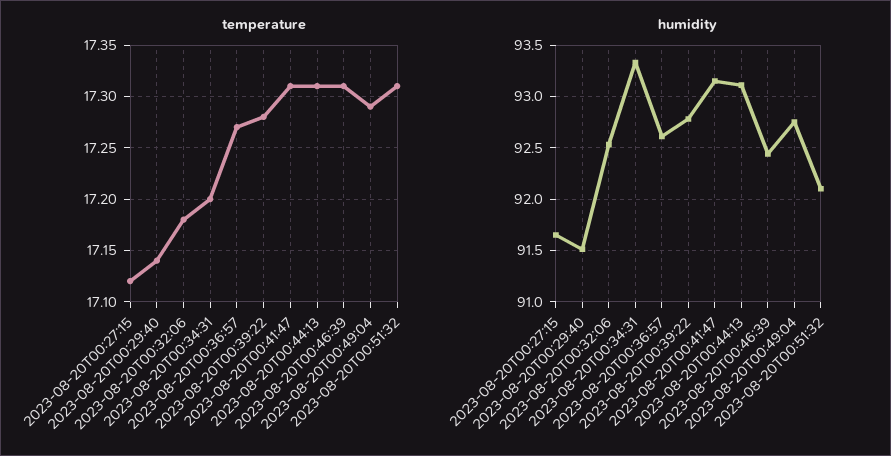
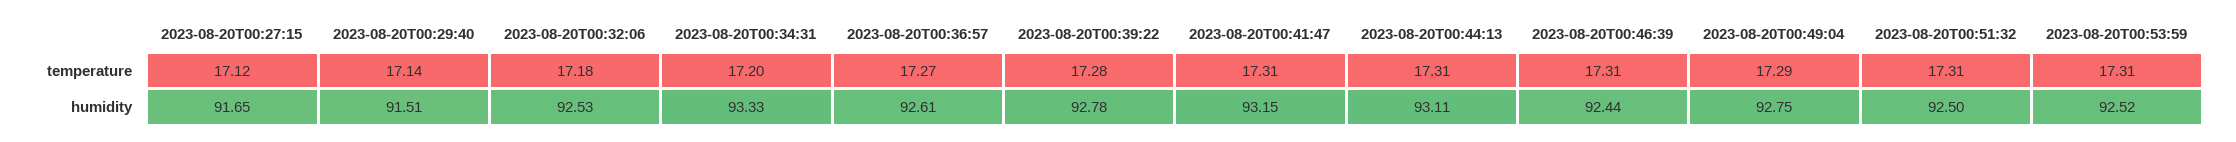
humidity, 2023-08-20T00:51:32: 92.1 -> 92.5
temperature, 2023-08-20T00:53:59: none -> 17.31
humidity, 2023-08-20T00:53:59: none -> 92.52

